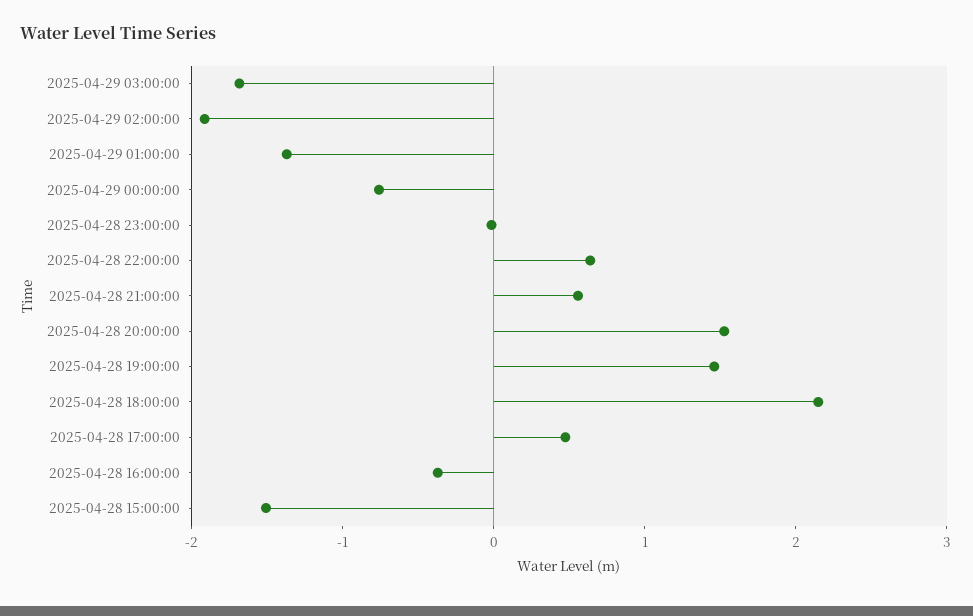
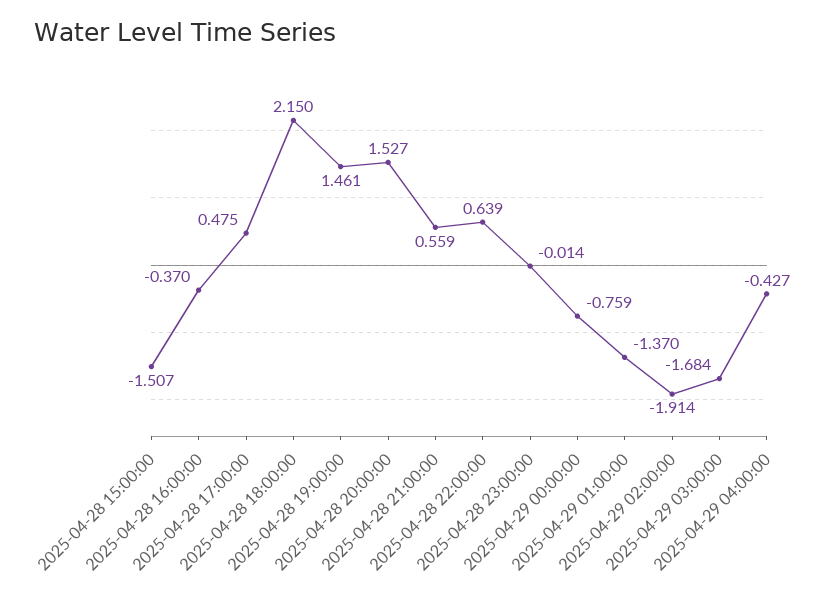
2025-04-29 04:00:00: none -> -0.427

